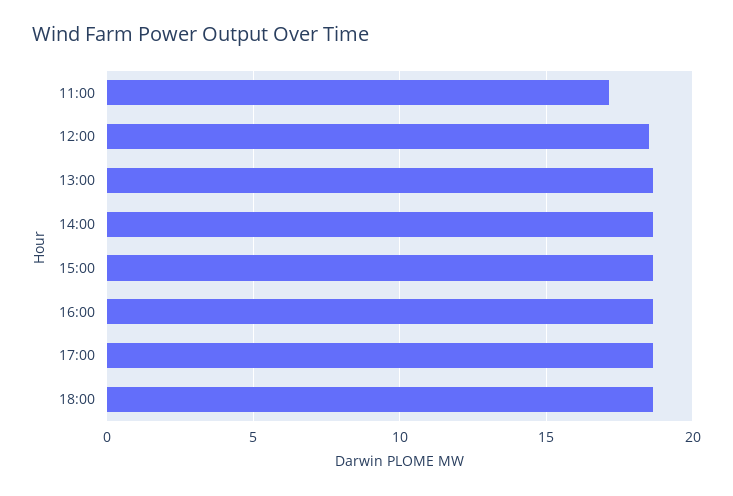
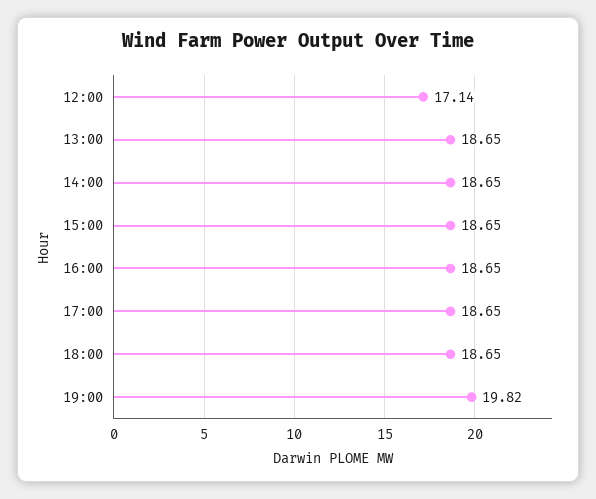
11:00: 17 -> none
12:00: 18.5 -> 17.14
19:00: none -> 19.82

